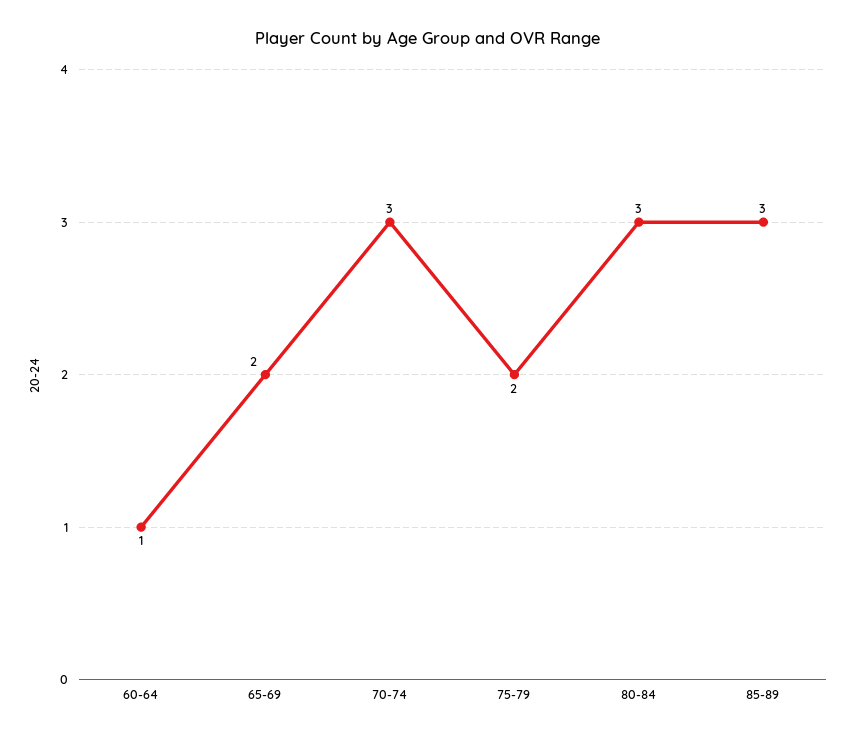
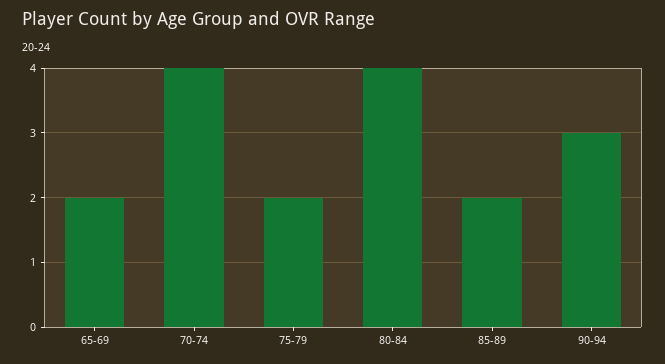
60-64: 1 -> none
70-74: 3 -> 4
80-84: 3 -> 4
85-89: 3 -> 2
90-94: none -> 3

